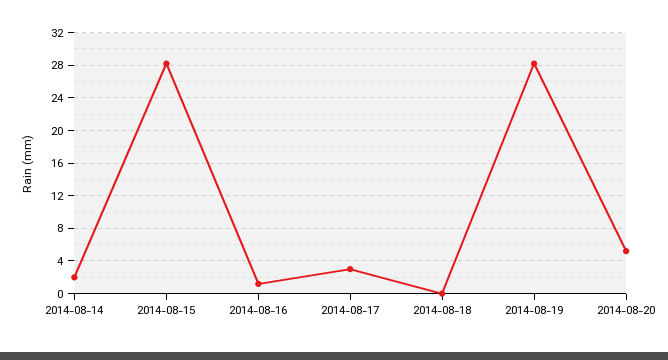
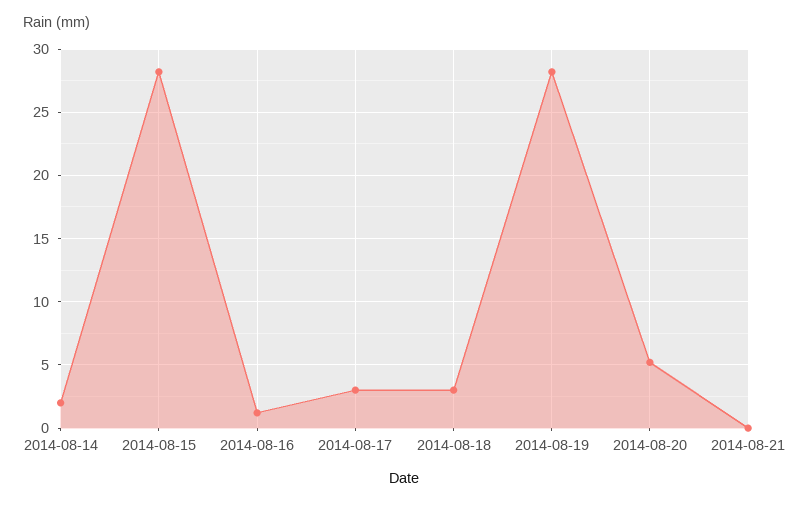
2014-08-18: 0 -> 3
2014-08-21: none -> 0

